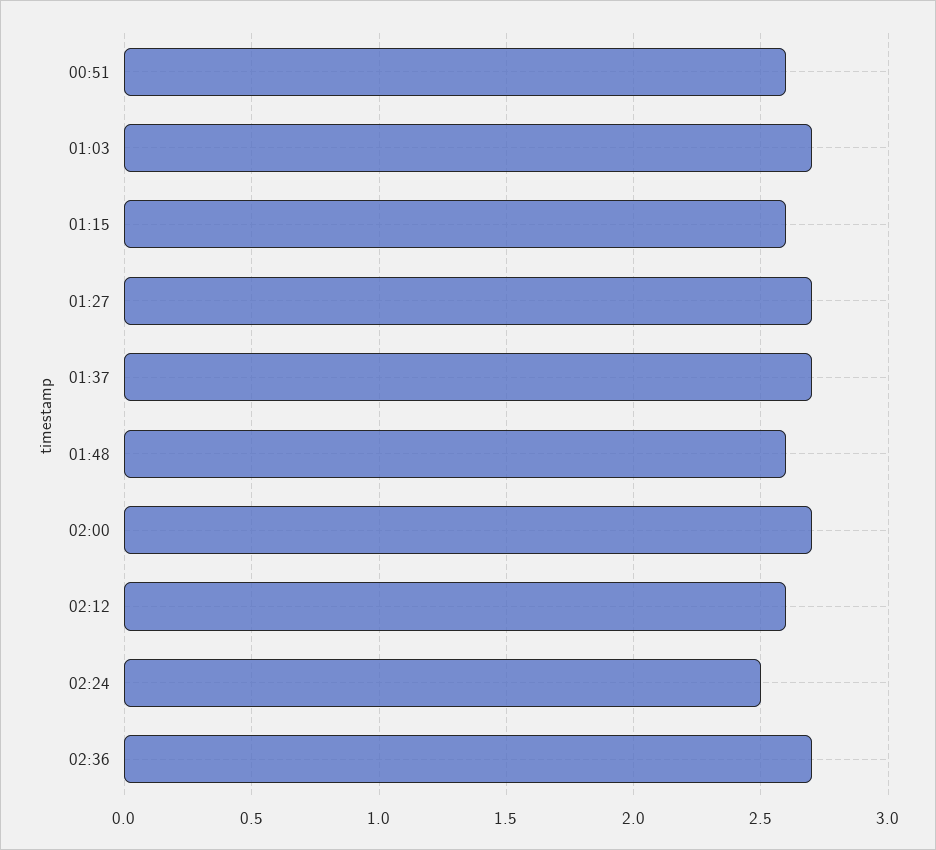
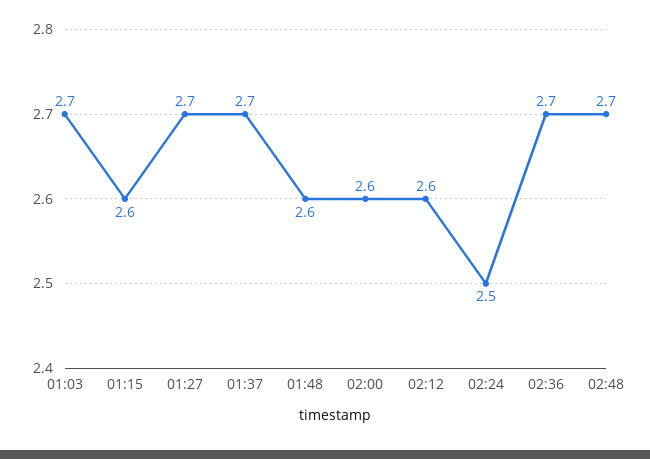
00:51: 2.6 -> none
02:00: 2.7 -> 2.6
02:48: none -> 2.7

